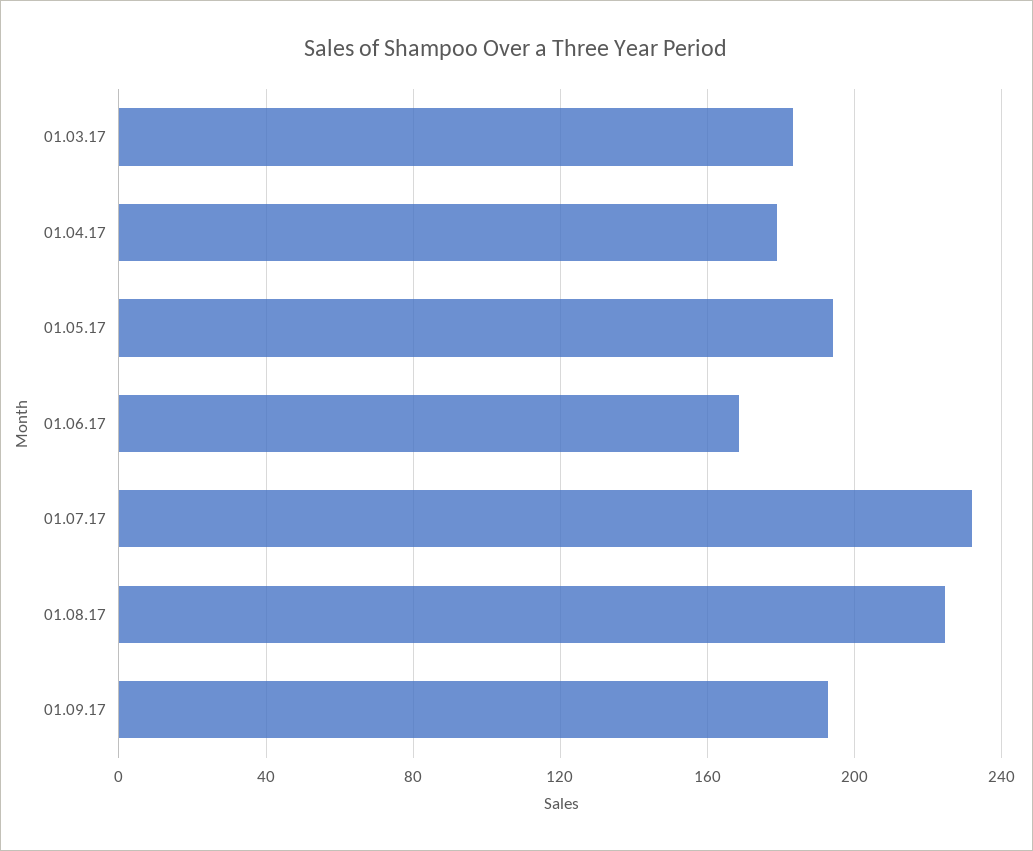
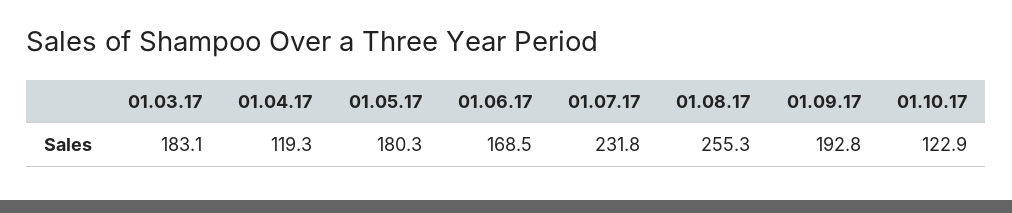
01.04.17: 180 -> 119.3
01.05.17: 195 -> 180.3
01.08.17: 225 -> 255.3
01.10.17: none -> 122.9

